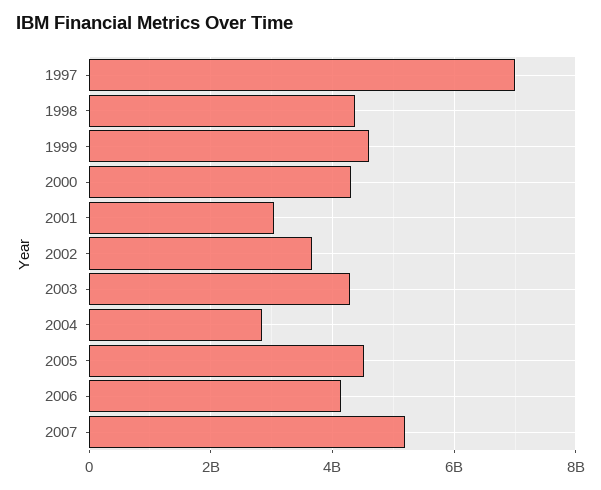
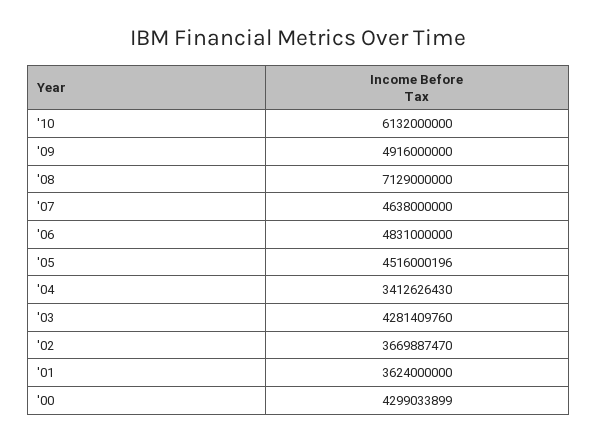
1997: 7000000000 -> none
1998: 4400000000 -> none
1999: 4600000000 -> none
2001: 3000000000 -> 3624000000
2004: 2800000000 -> 3412626430
2006: 4200000000 -> 4831000000
2007: 5200000000 -> 4638000000
'10: none -> 6132000000
'09: none -> 4916000000
'08: none -> 7129000000

